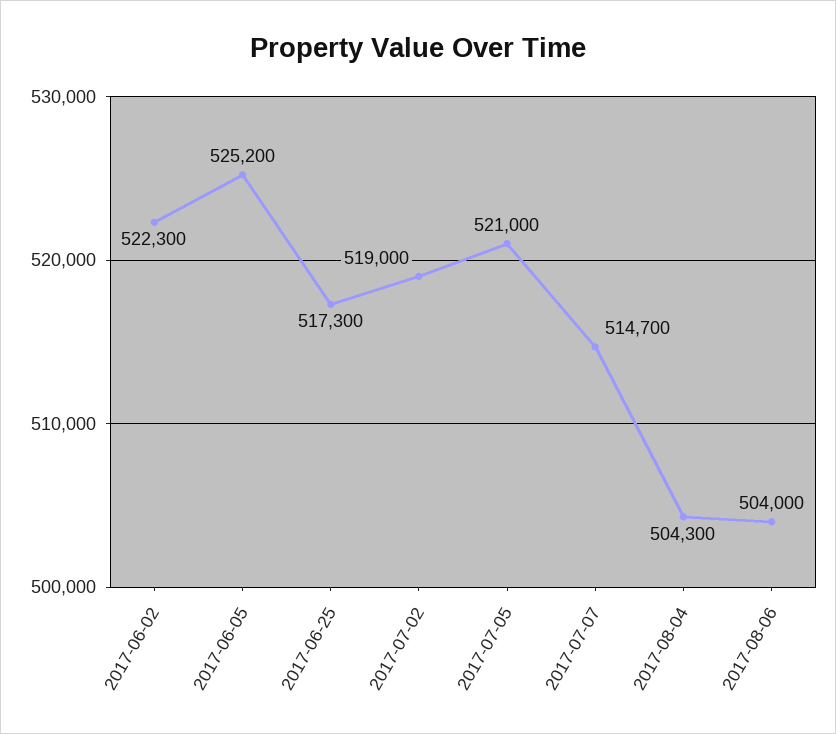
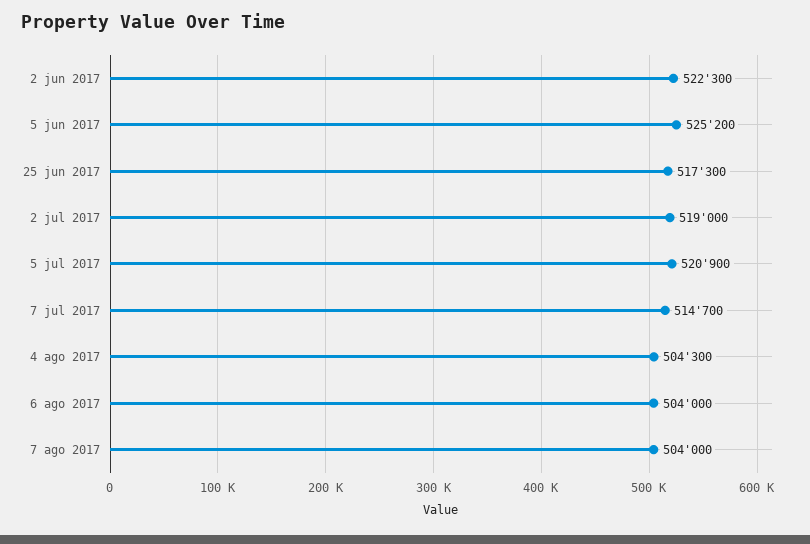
2017-07-05: 521000 -> 520900
7 ago 2017: none -> 504000

